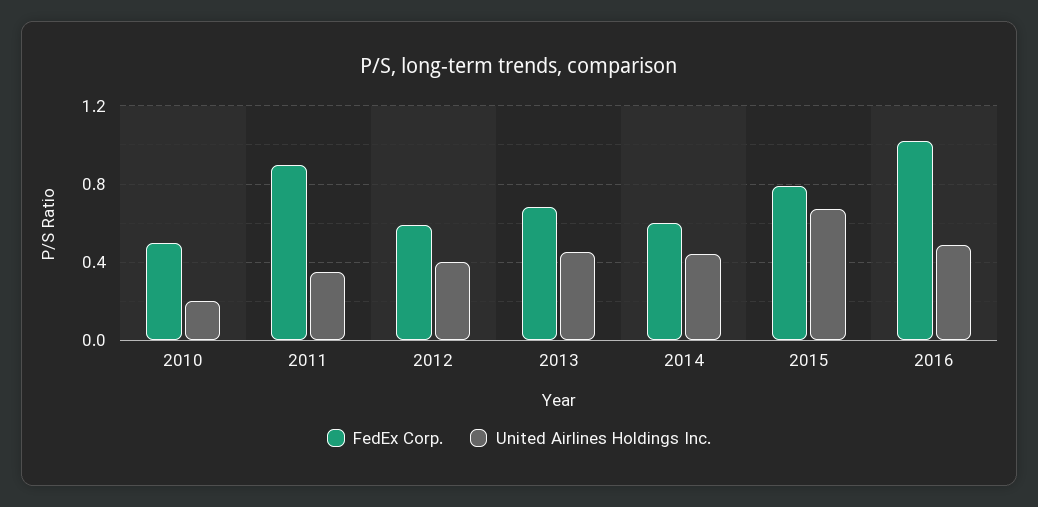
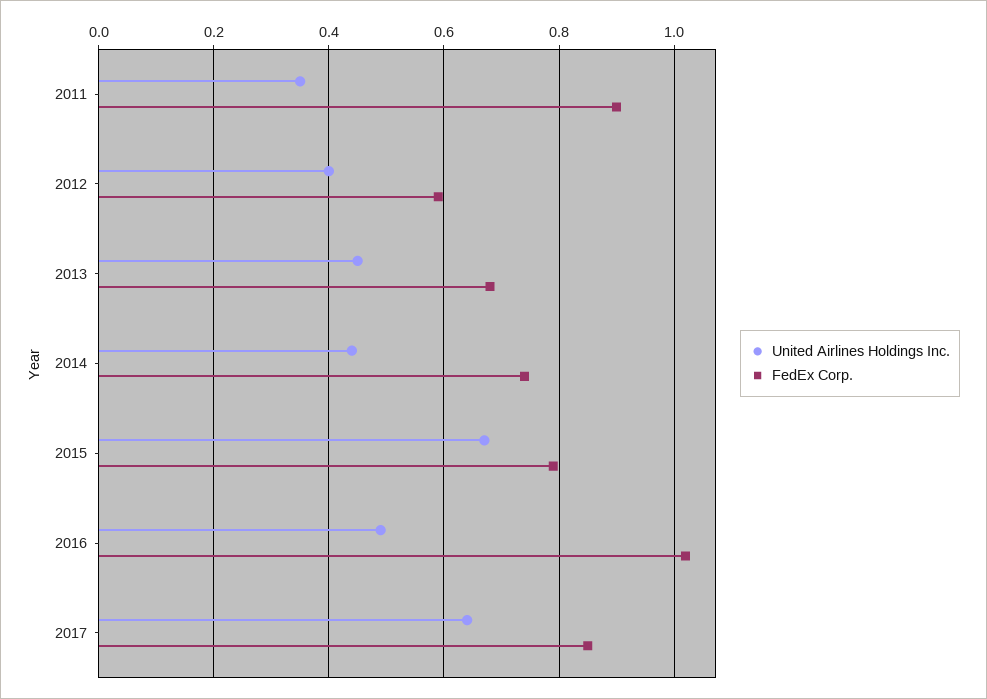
FedEx Corp., 2010: 0.5 -> none
United Airlines Holdings Inc., 2010: 0.2 -> none
FedEx Corp., 2014: 0.6 -> 0.75
United Airlines Holdings Inc., 2017: none -> 0.65
FedEx Corp., 2017: none -> 0.85

